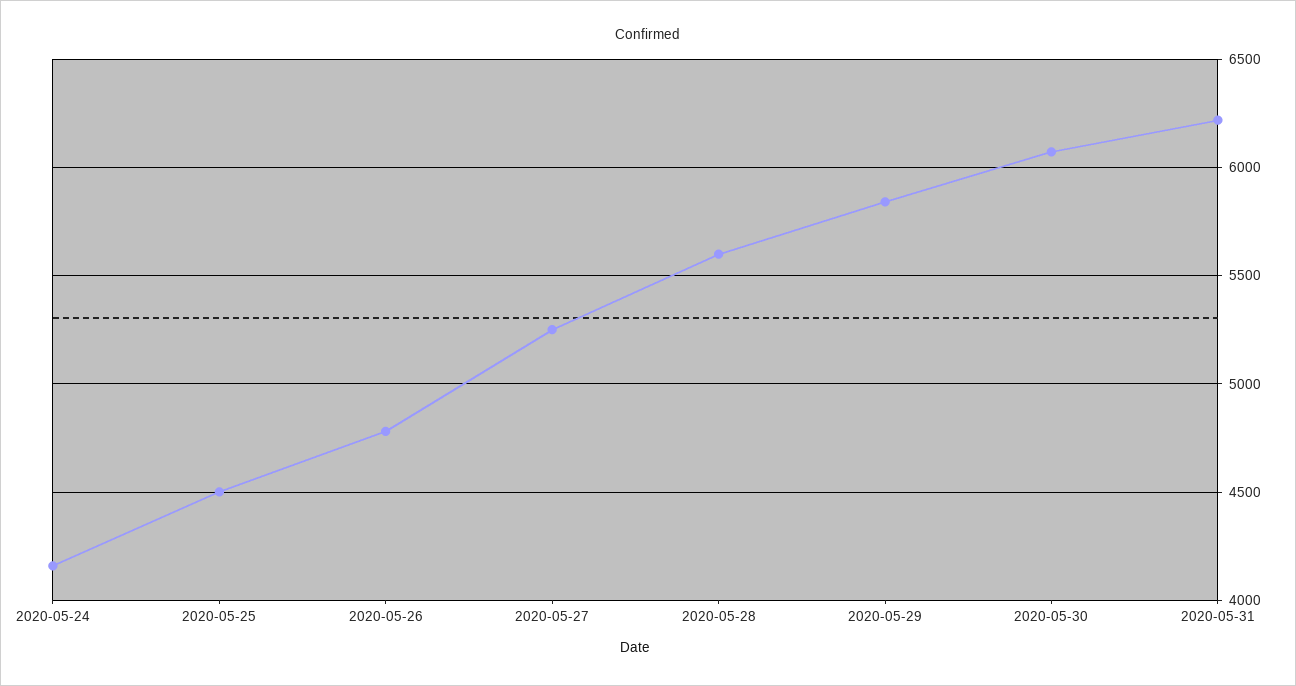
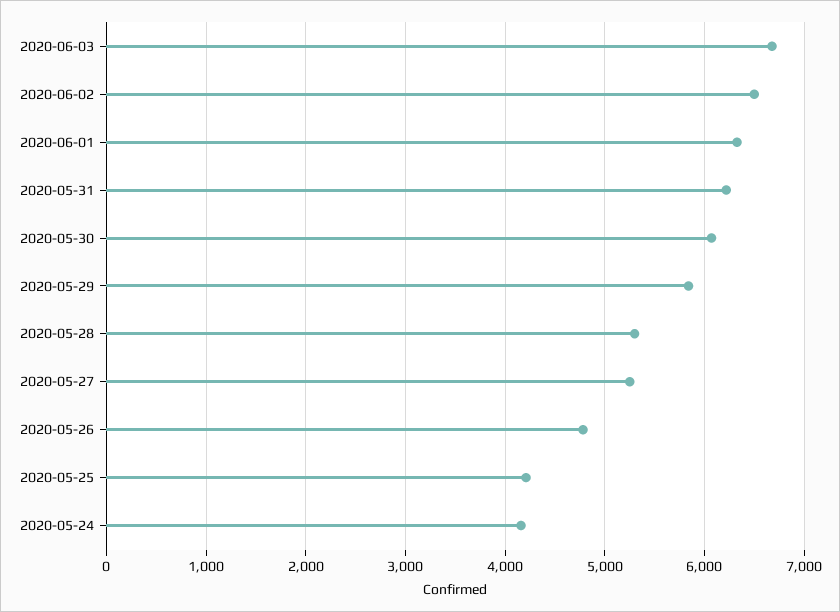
2020-05-25: 4500 -> 4200
2020-05-28: 5600 -> 5300
2020-06-03: none -> 6700
2020-06-02: none -> 6500
2020-06-01: none -> 6300

